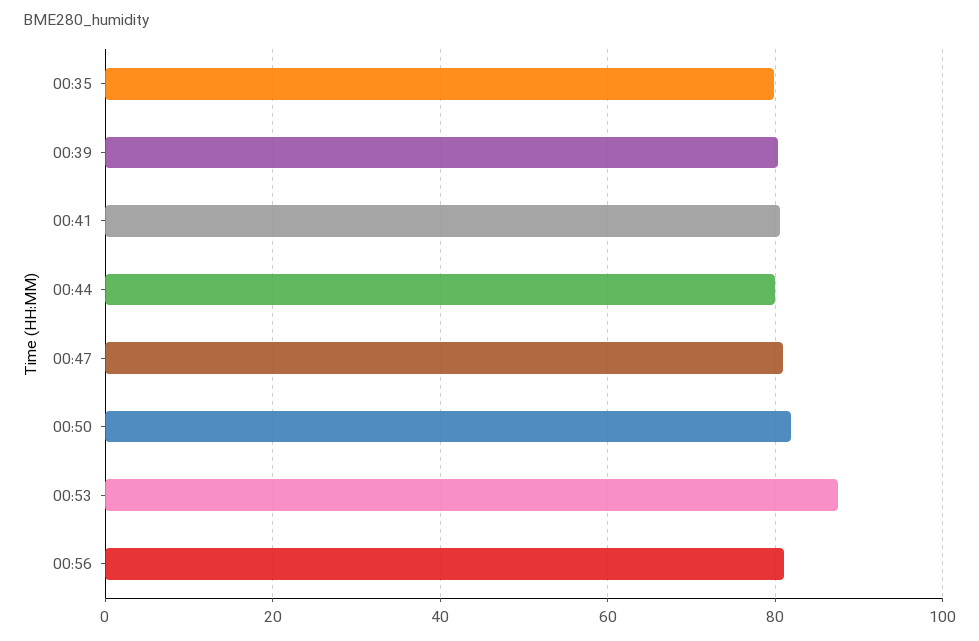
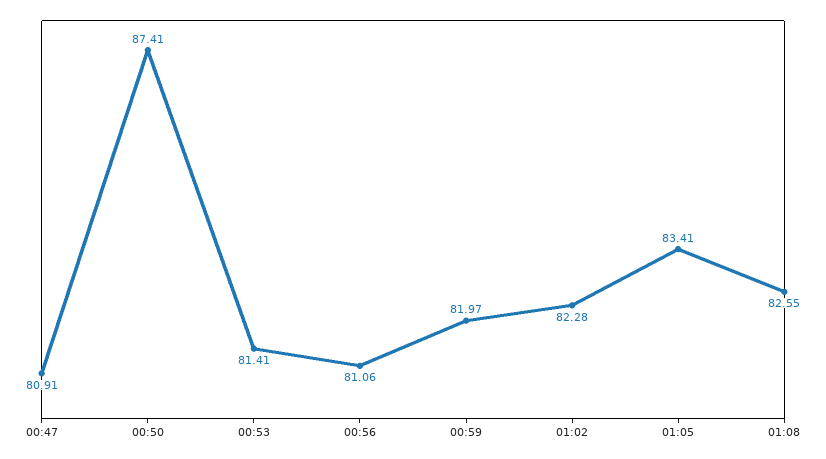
00:35: 80 -> none
00:39: 80 -> none
00:41: 80 -> none
00:44: 80 -> none
00:50: 82 -> 87.41
00:53: 88 -> 81.41
00:59: none -> 81.97
01:02: none -> 82.28
01:05: none -> 83.41
01:08: none -> 82.55

